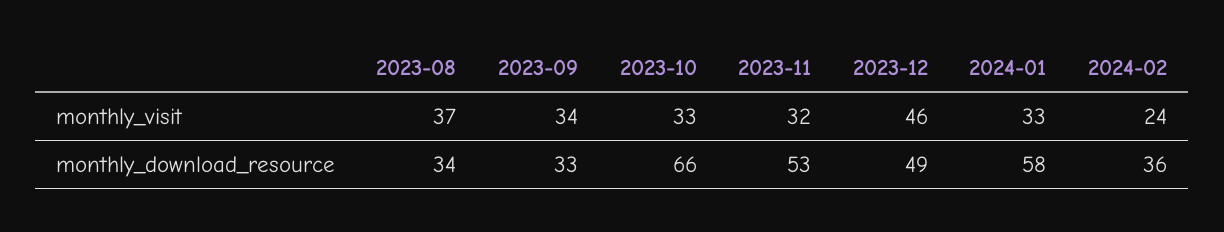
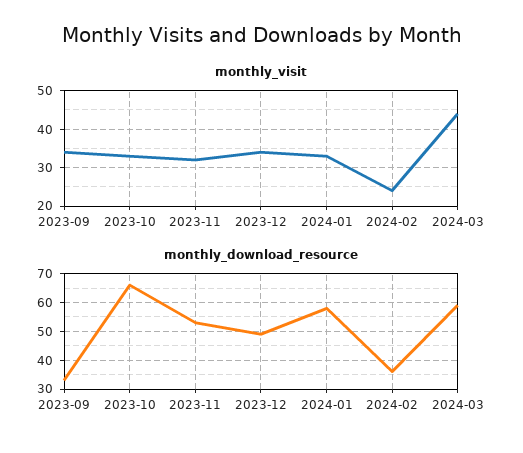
monthly_visit, 2023-08: 37 -> none
monthly_visit, 2023-12: 46 -> 35
monthly_download_resource, 2023-08: 34 -> none
monthly_visit, 2024-03: none -> 45
monthly_download_resource, 2024-03: none -> 60

